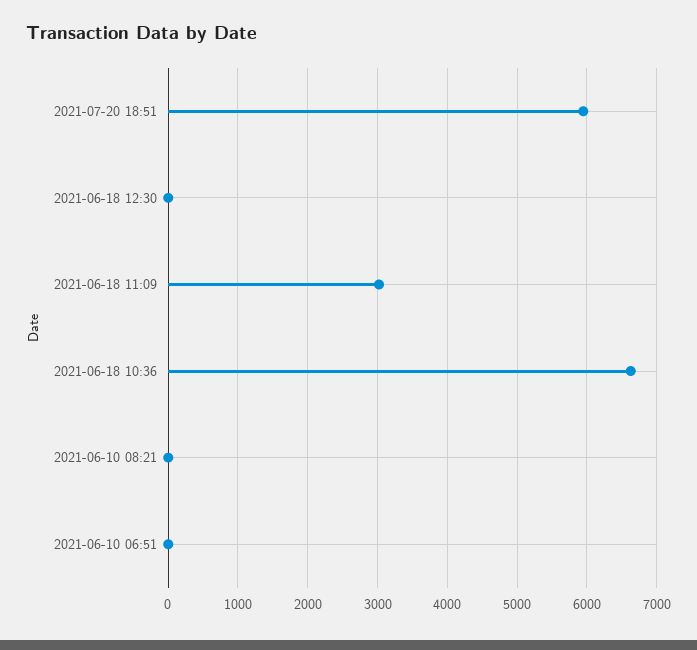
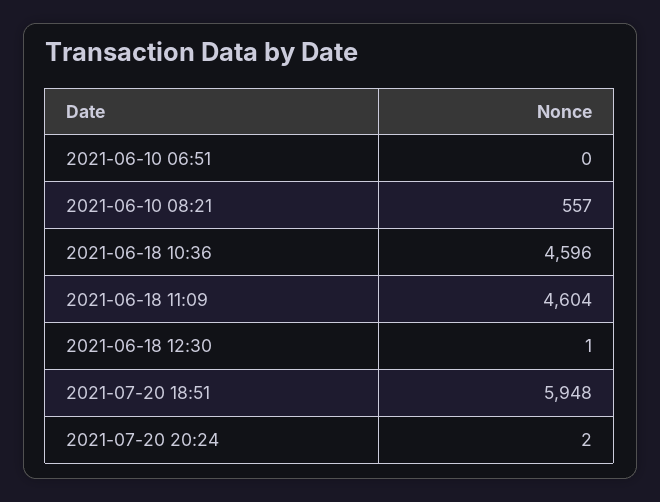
2021-06-18 11:09: 3000 -> 4604
2021-06-18 10:36: 6600 -> 4596
2021-06-10 08:21: 0 -> 557
2021-07-20 20:24: none -> 2

